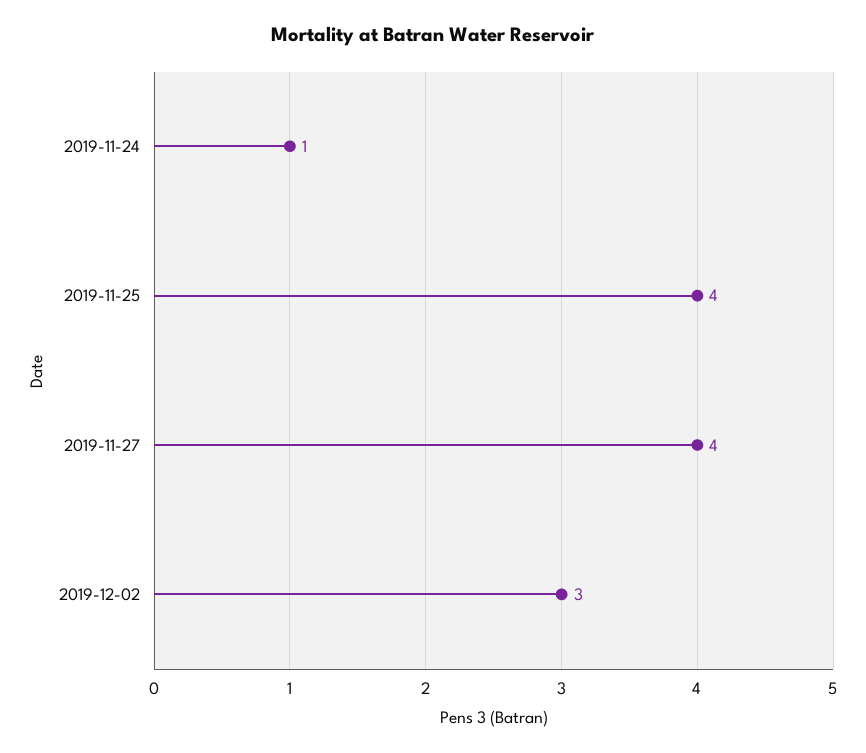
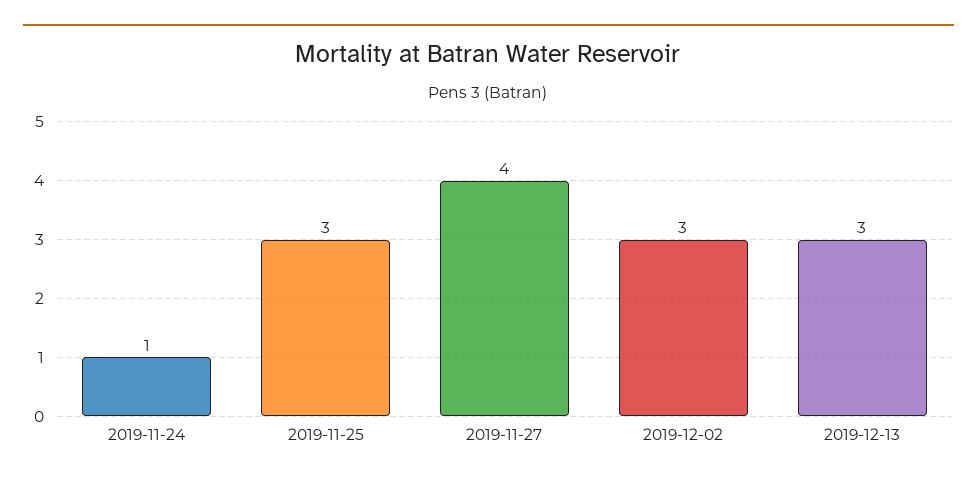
2019-11-25: 4 -> 3
2019-12-13: none -> 3

